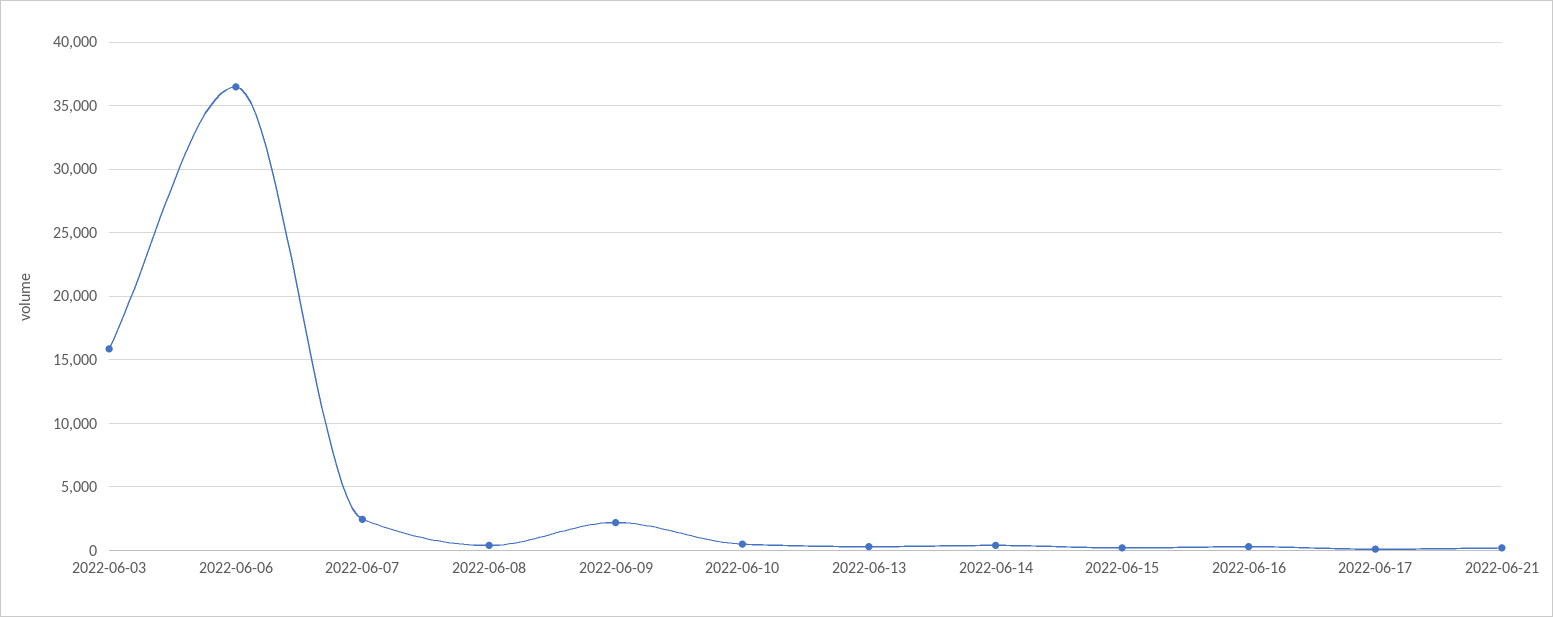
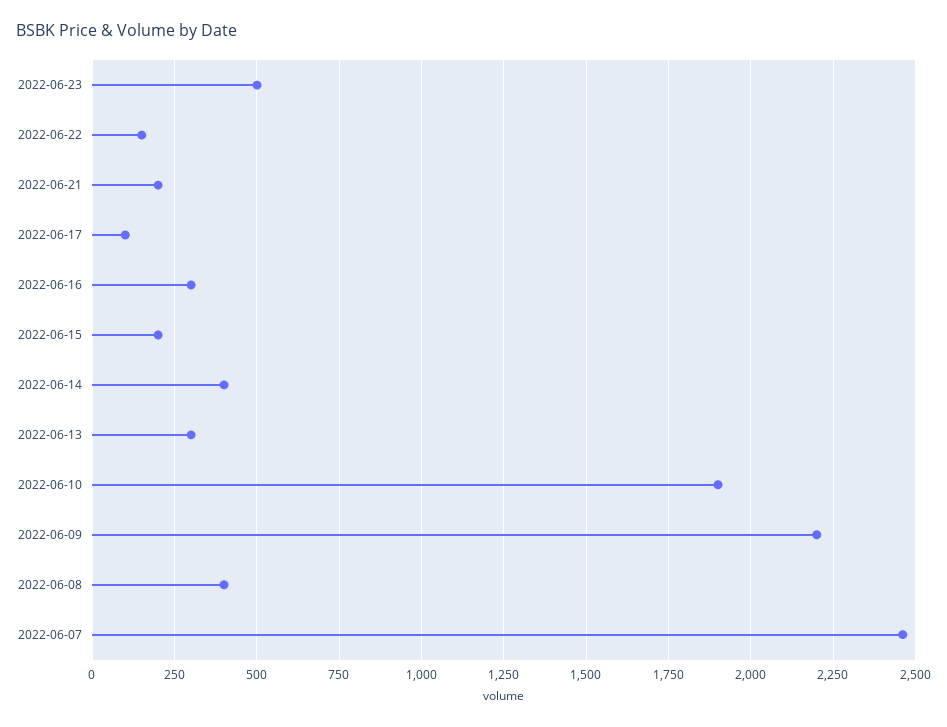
2022-06-03: 16000 -> none
2022-06-06: 36500 -> none
2022-06-10: 500 -> 1900
2022-06-23: none -> 500
2022-06-22: none -> 150

